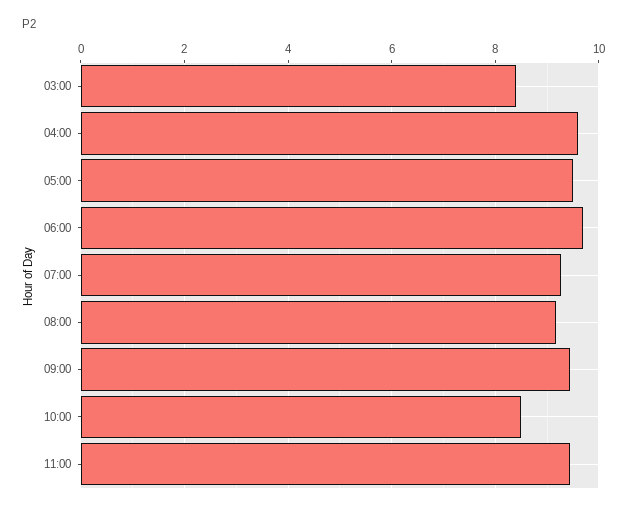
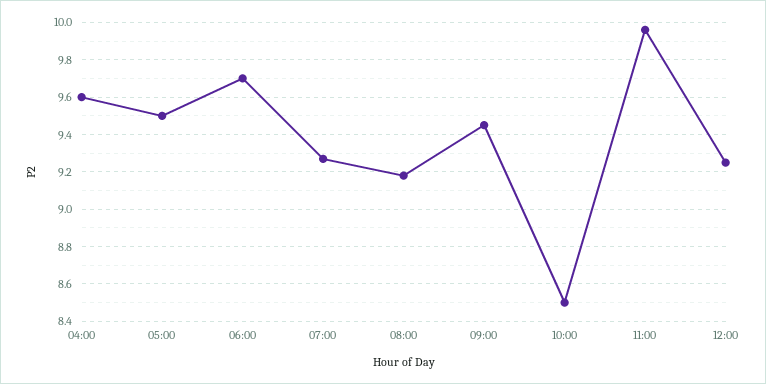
03:00: 8.4 -> none
11:00: 9.4 -> 9.95
12:00: none -> 9.25

